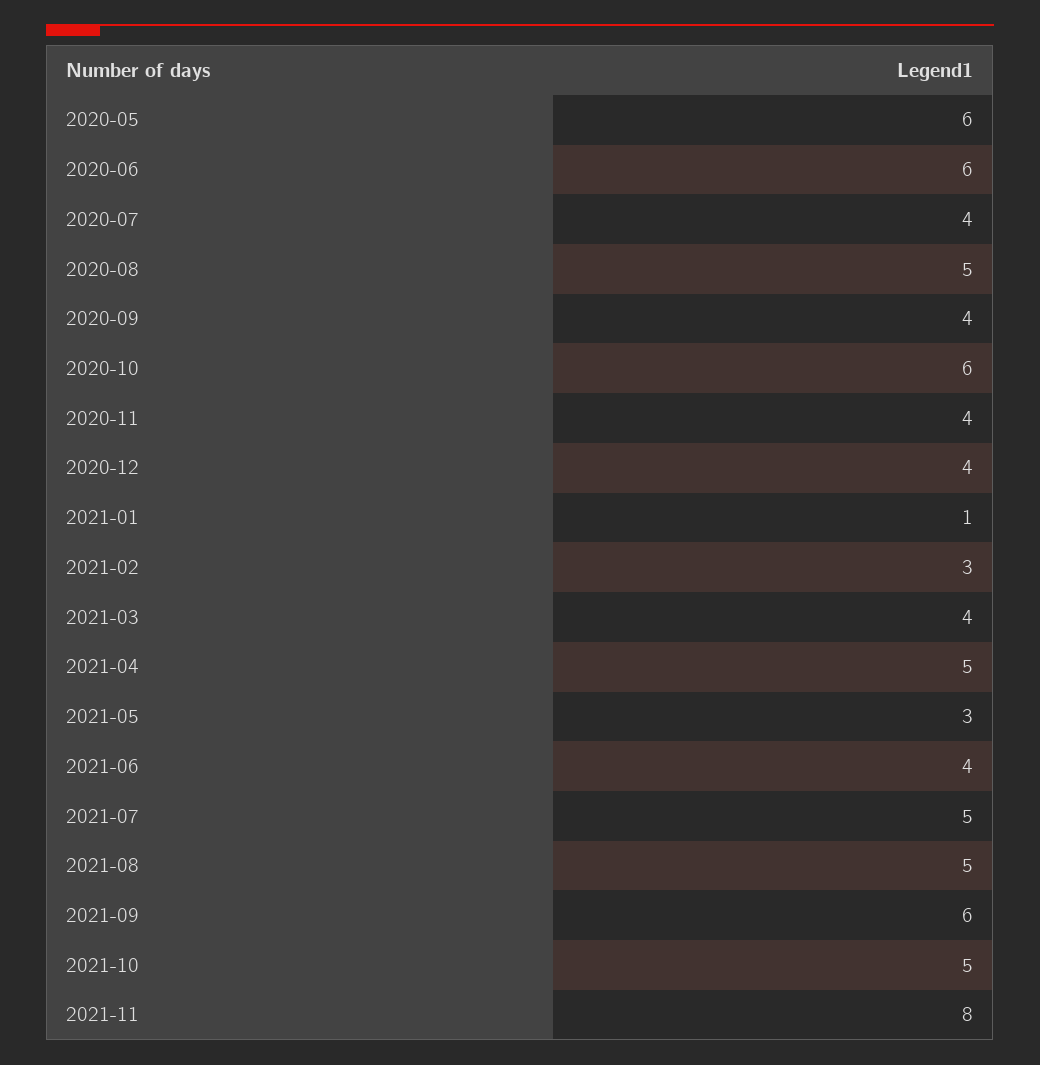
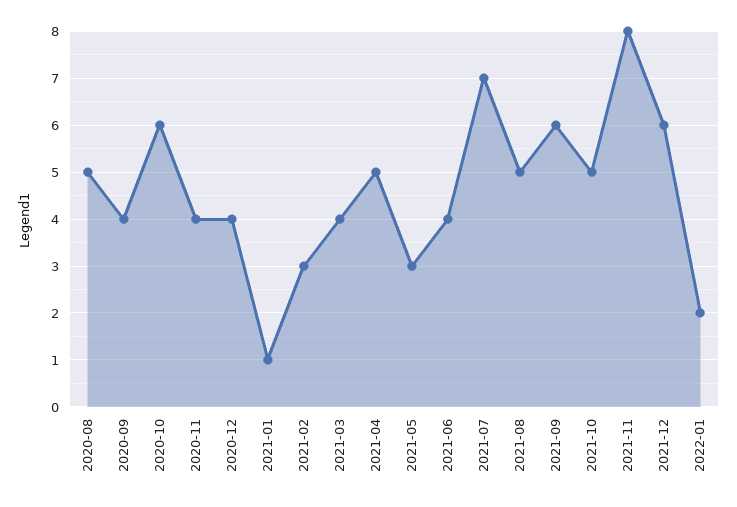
2020-05: 6 -> none
2020-06: 6 -> none
2020-07: 4 -> none
2021-07: 5 -> 7
2021-12: none -> 6
2022-01: none -> 2

